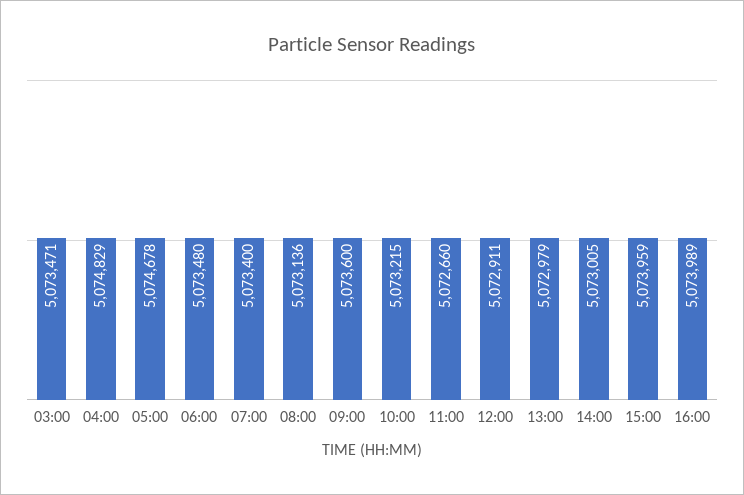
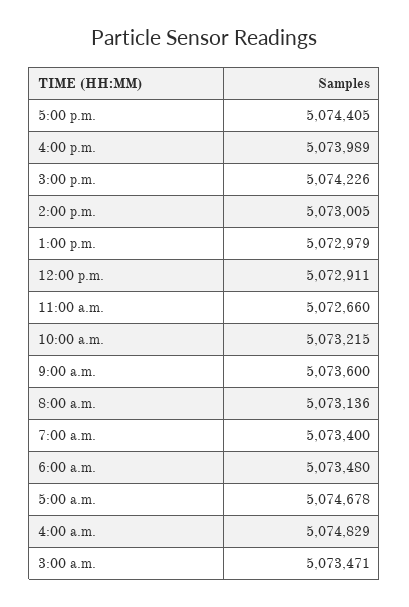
15:00: 5073959 -> 5074226
5:00 p.m.: none -> 5074405

